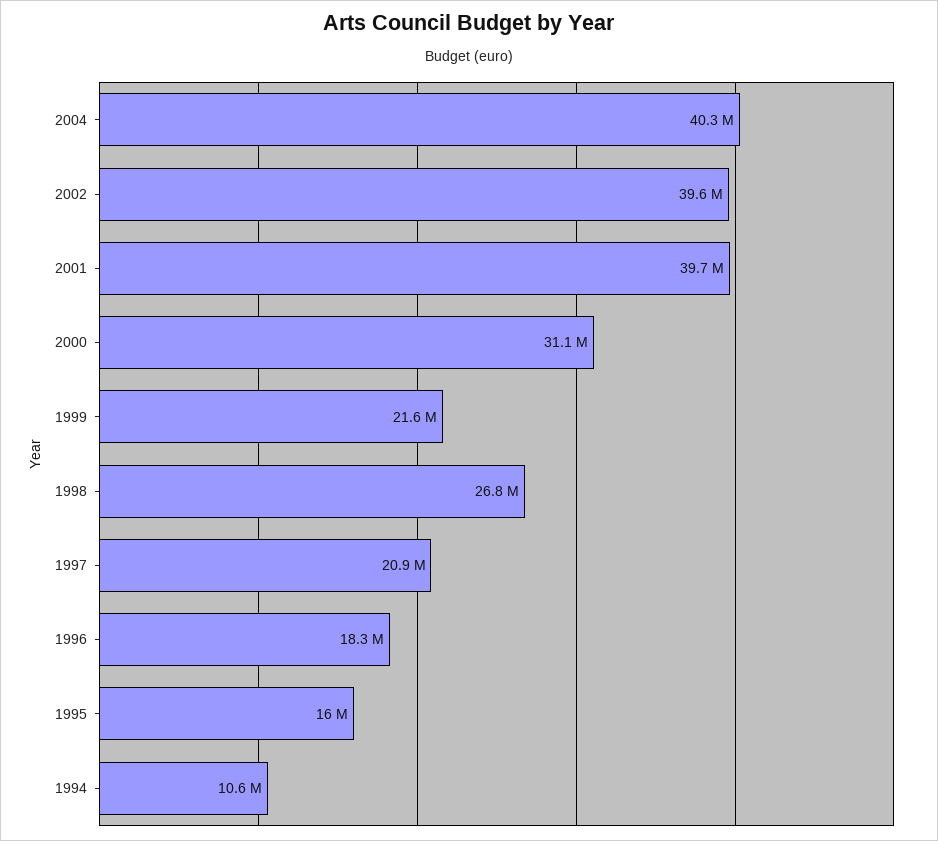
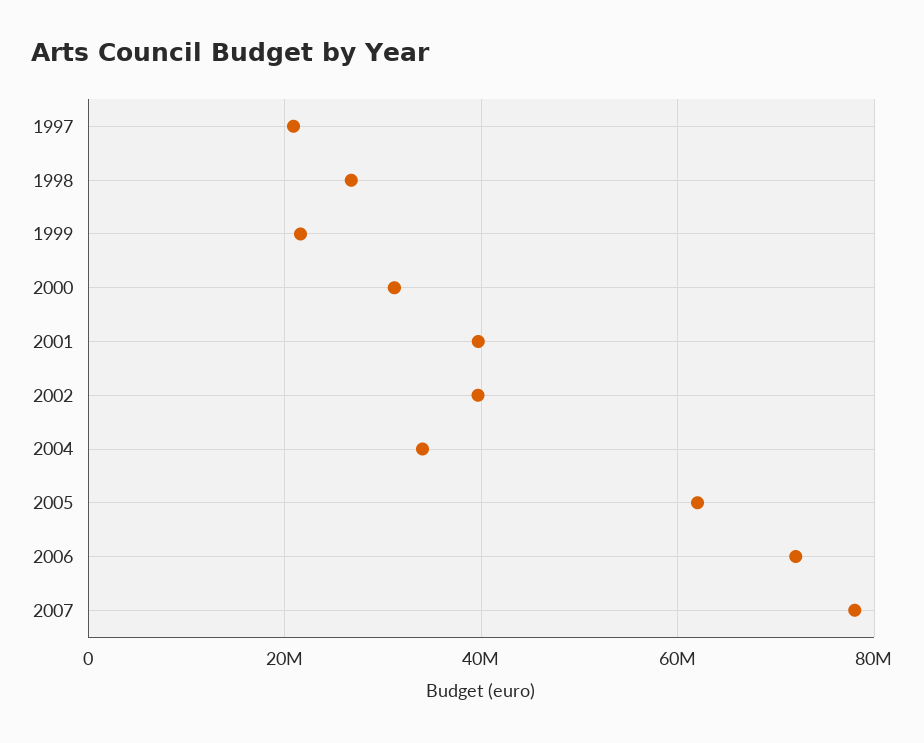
2004: 40300000 -> 34000000
1996: 18300000 -> none
1995: 16000000 -> none
1994: 10600000 -> none
2005: none -> 62000000
2006: none -> 72000000
2007: none -> 78000000

